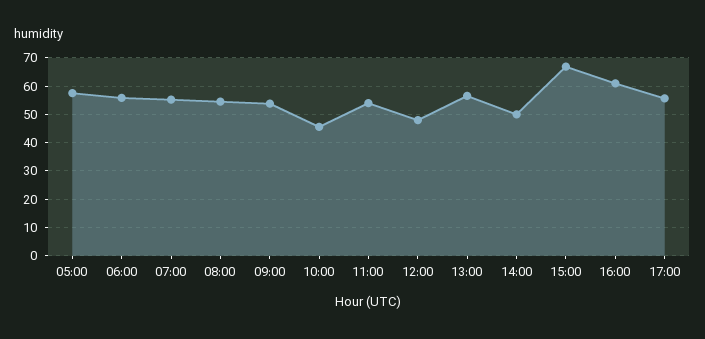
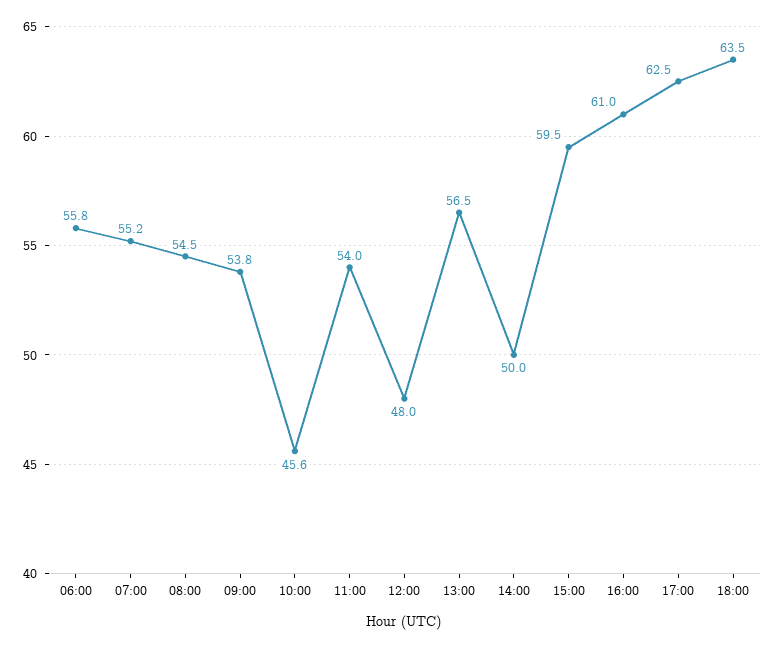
05:00: 57.5 -> none
15:00: 67.5 -> 59.5
17:00: 55 -> 62.5
18:00: none -> 63.5

